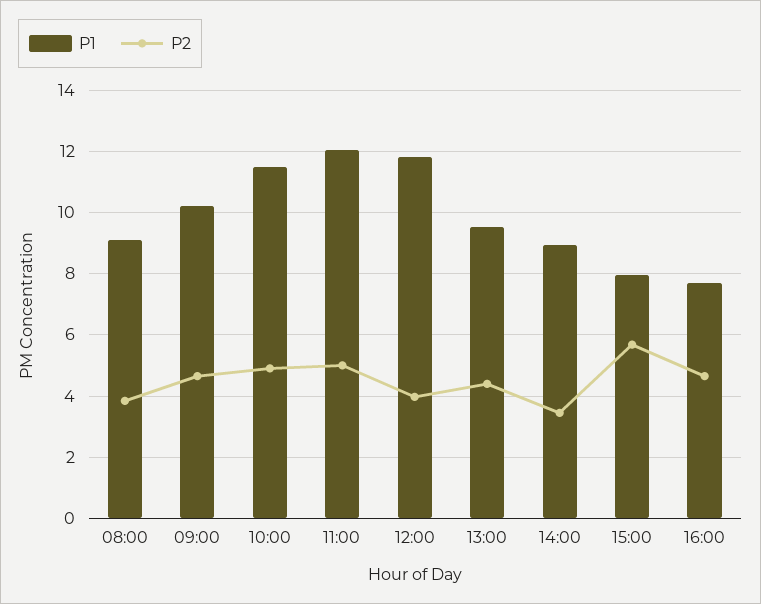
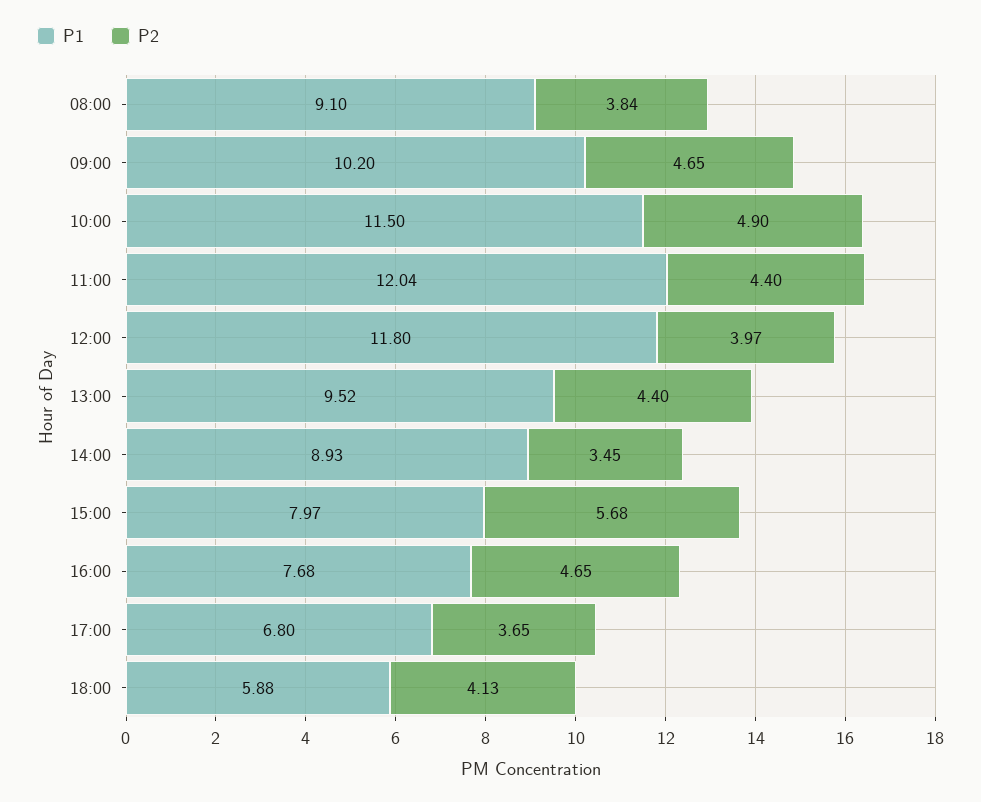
P2, 11:00: 5 -> 4.4
P1, 17:00: none -> 6.8
P2, 17:00: none -> 3.65
P1, 18:00: none -> 5.88
P2, 18:00: none -> 4.13

